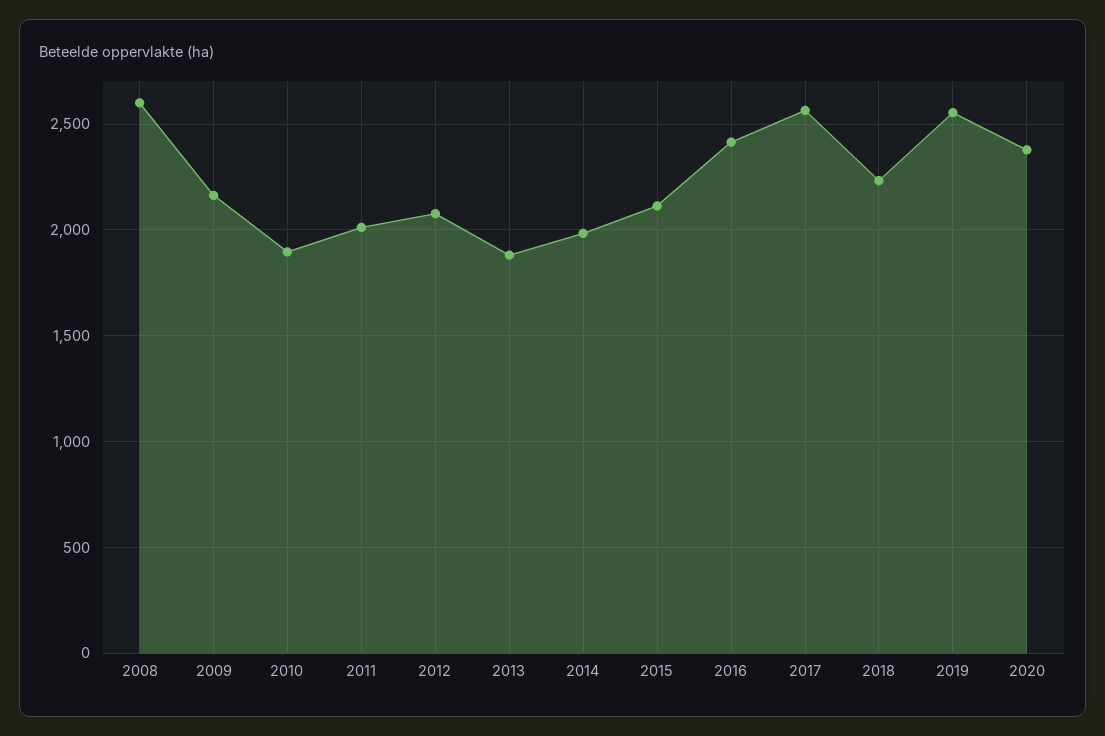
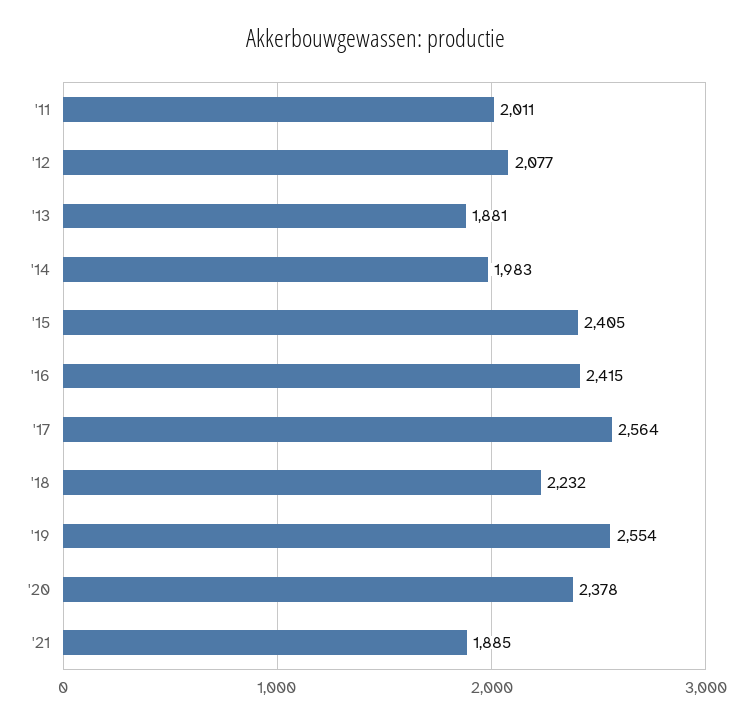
2008: 2600 -> none
2009: 2150 -> none
2010: 1900 -> none
2015: 2100 -> 2405
'21: none -> 1885

